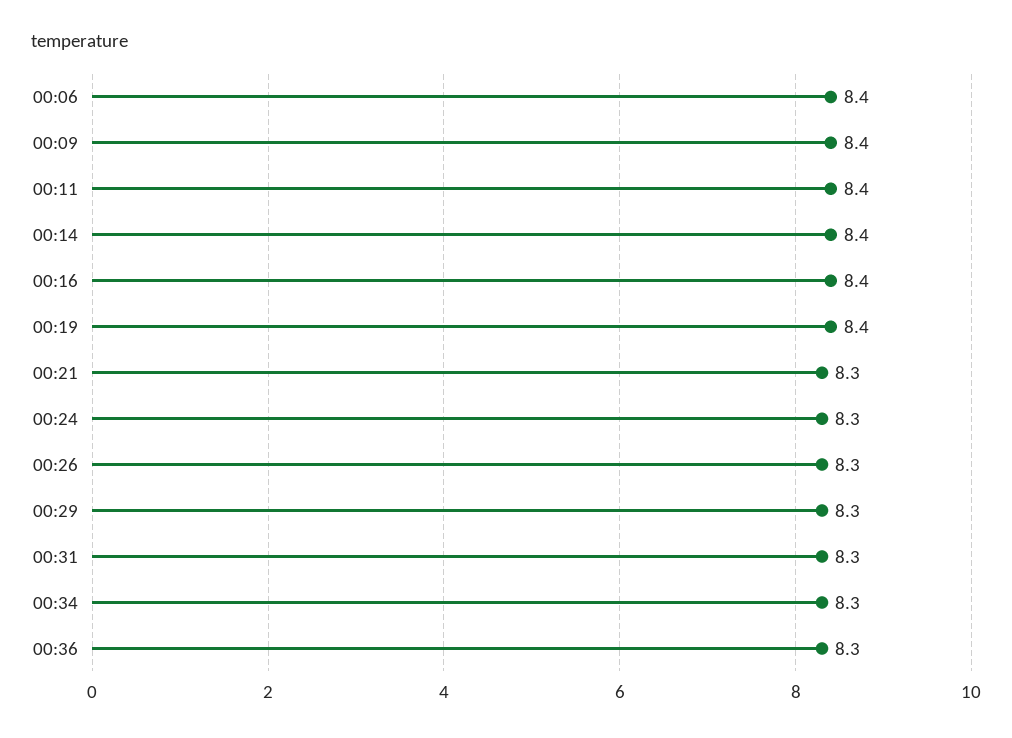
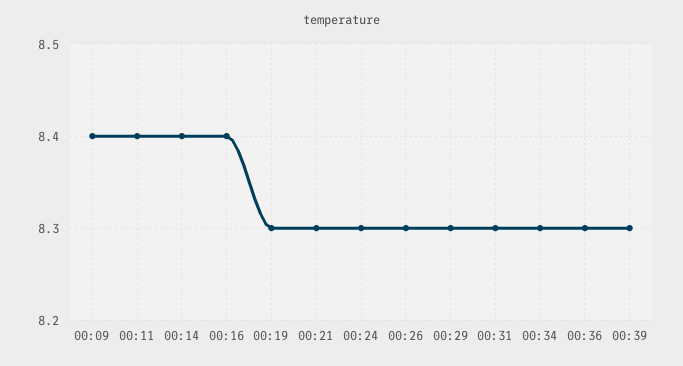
00:06: 8.4 -> none
00:19: 8.4 -> 8.3
00:39: none -> 8.3

